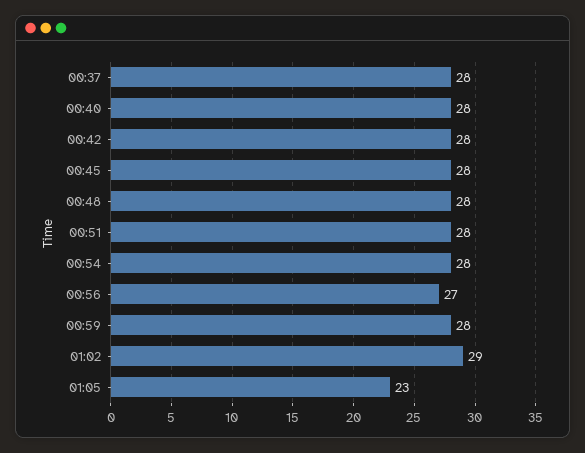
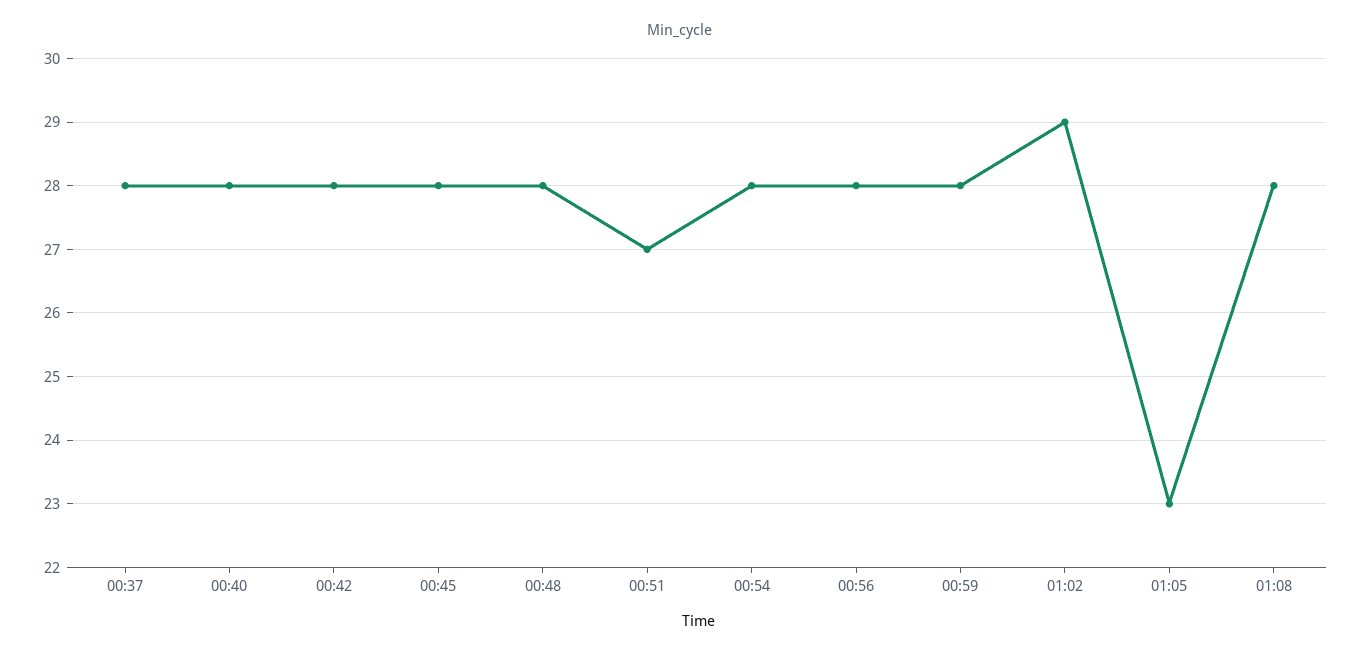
00:51: 28 -> 27
00:56: 27 -> 28
01:08: none -> 28

